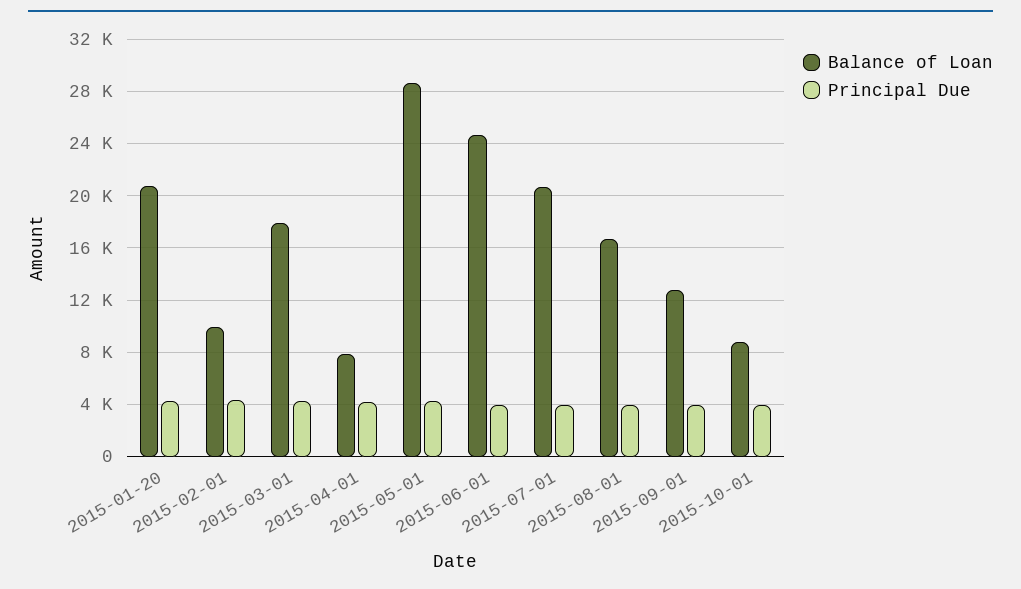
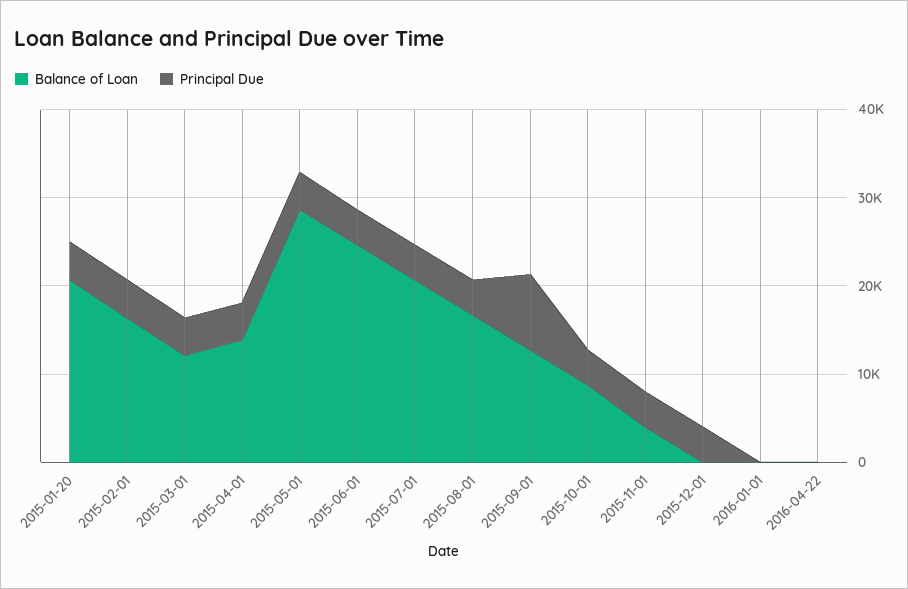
Balance of Loan, 2015-02-01: 10000 -> 16000
Balance of Loan, 2015-03-01: 18000 -> 12000
Balance of Loan, 2015-04-01: 8000 -> 14000
Principal Due, 2015-09-01: 4000 -> 8000
Balance of Loan, 2015-11-01: none -> 4000
Principal Due, 2015-11-01: none -> 4000
Balance of Loan, 2015-12-01: none -> 0
Principal Due, 2015-12-01: none -> 4000
Balance of Loan, 2016-01-01: none -> 0
Principal Due, 2016-01-01: none -> 0
Balance of Loan, 2016-04-22: none -> 0
Principal Due, 2016-04-22: none -> 0

